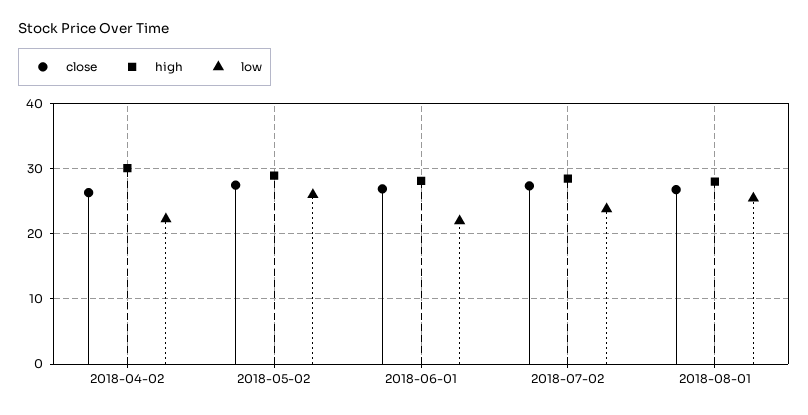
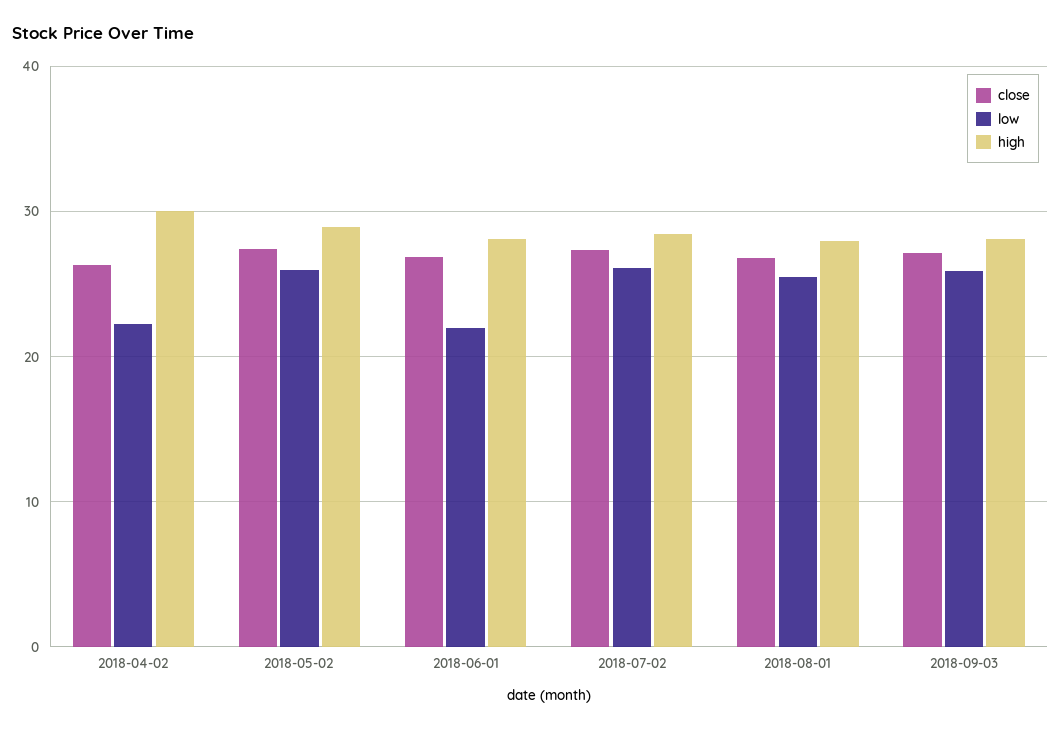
low, 2018-07-02: 24 -> 26
close, 2018-09-03: none -> 27
low, 2018-09-03: none -> 26
high, 2018-09-03: none -> 28

